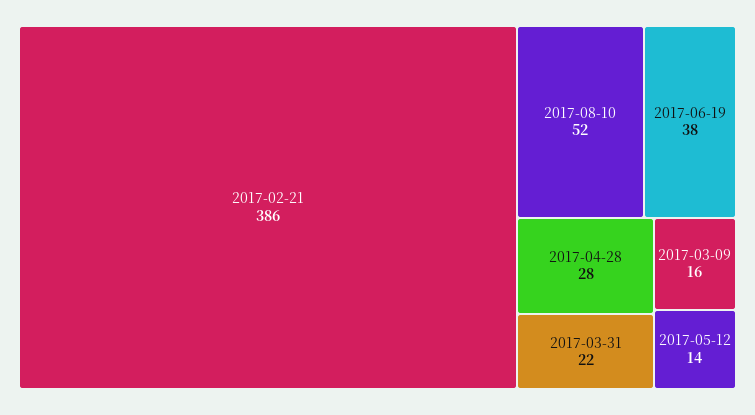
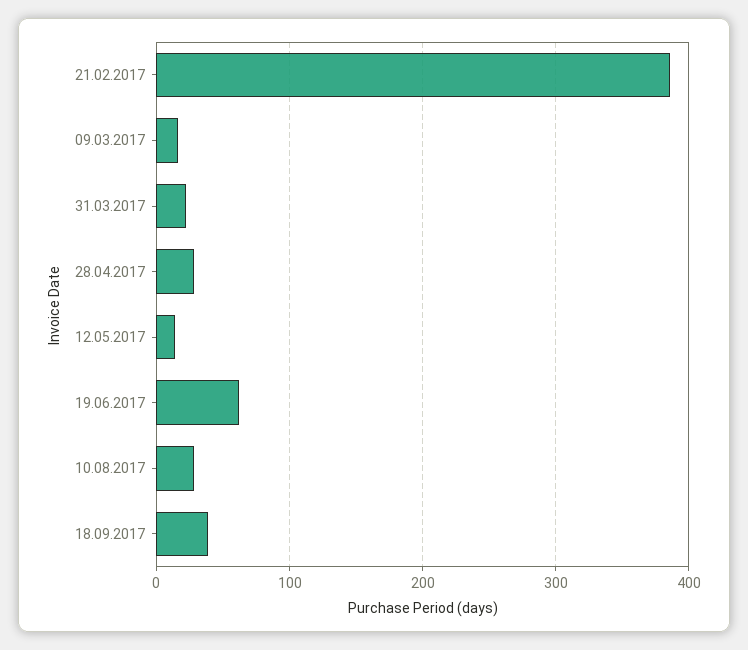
2017-08-10: 52 -> 30
2017-06-19: 38 -> 60
18.09.2017: none -> 40

